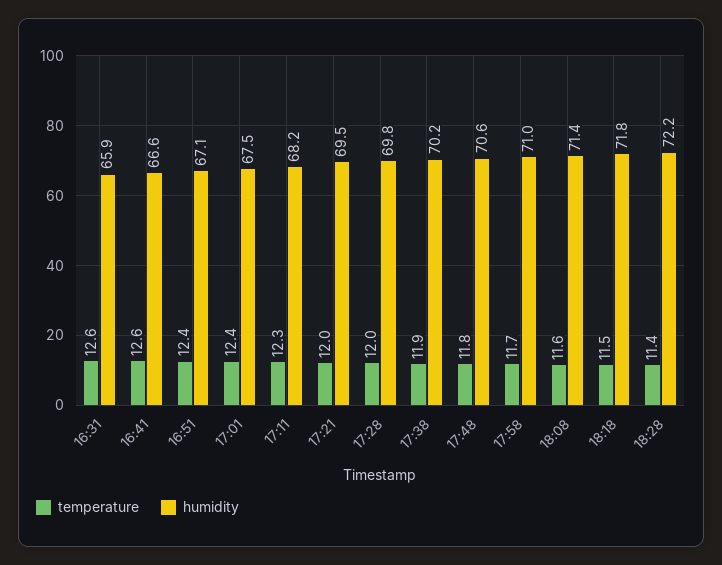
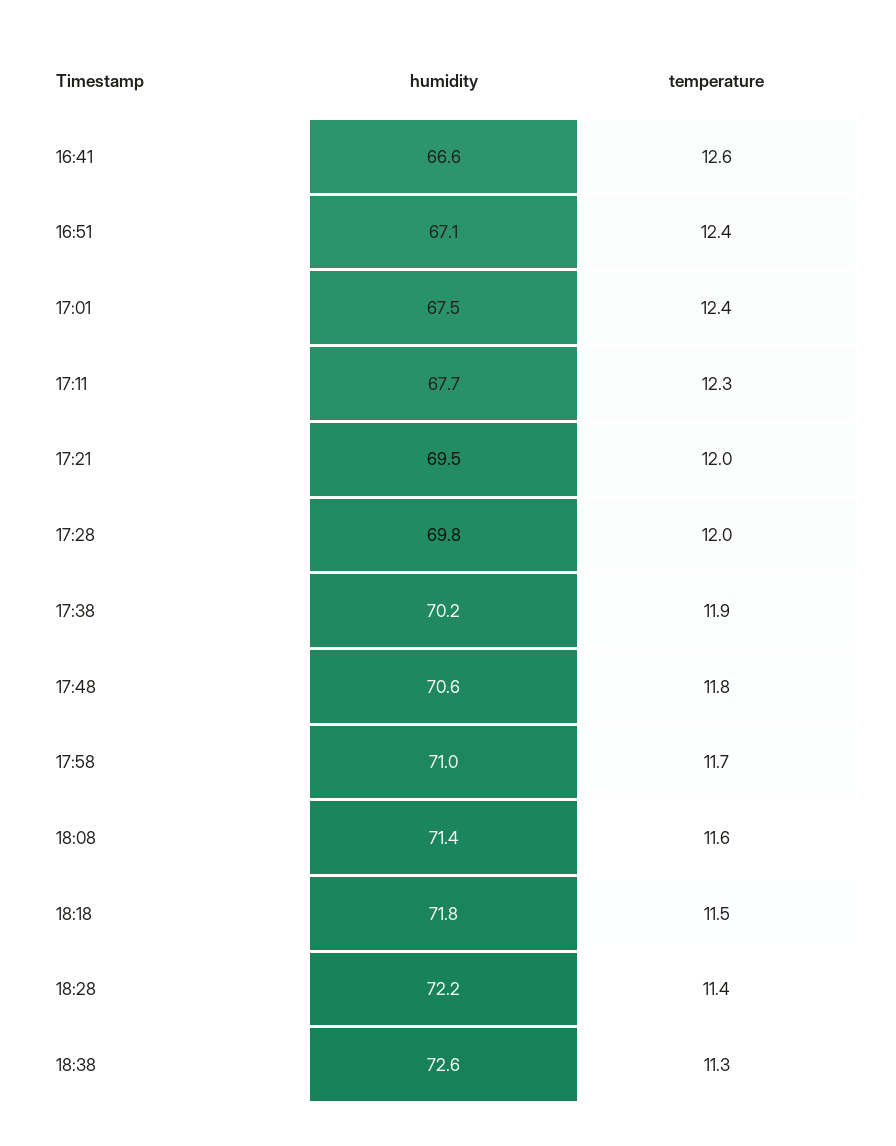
temperature, 16:31: 12.6 -> none
humidity, 16:31: 65.9 -> none
humidity, 17:11: 68.2 -> 67.7
humidity, 18:38: none -> 72.6
temperature, 18:38: none -> 11.3

